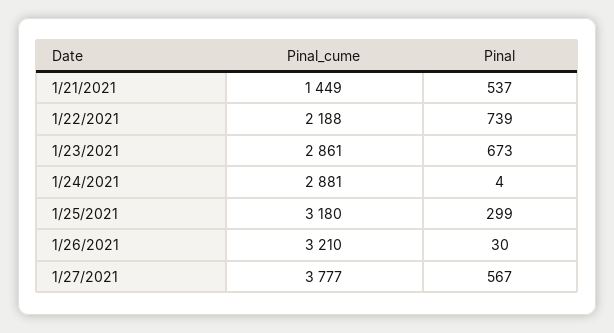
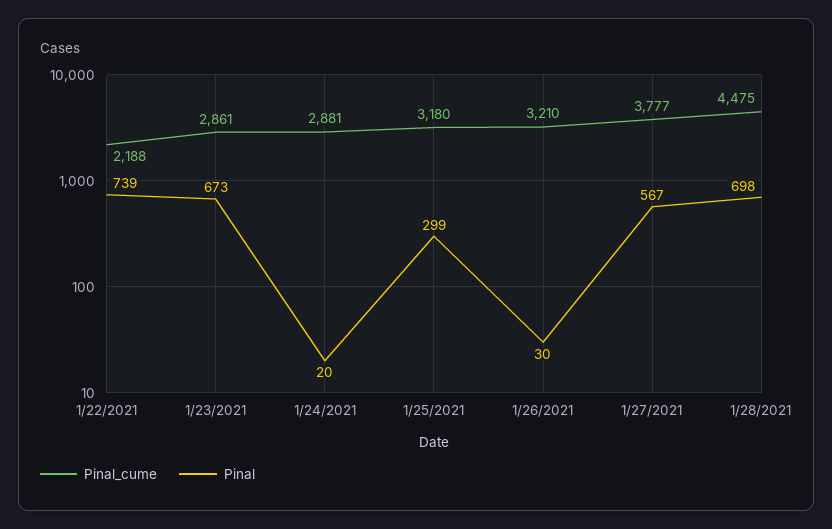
Pinal_cume, 1/21/2021: 1449 -> none
Pinal, 1/21/2021: 537 -> none
Pinal, 1/24/2021: 4 -> 20
Pinal_cume, 1/28/2021: none -> 4475
Pinal, 1/28/2021: none -> 698

